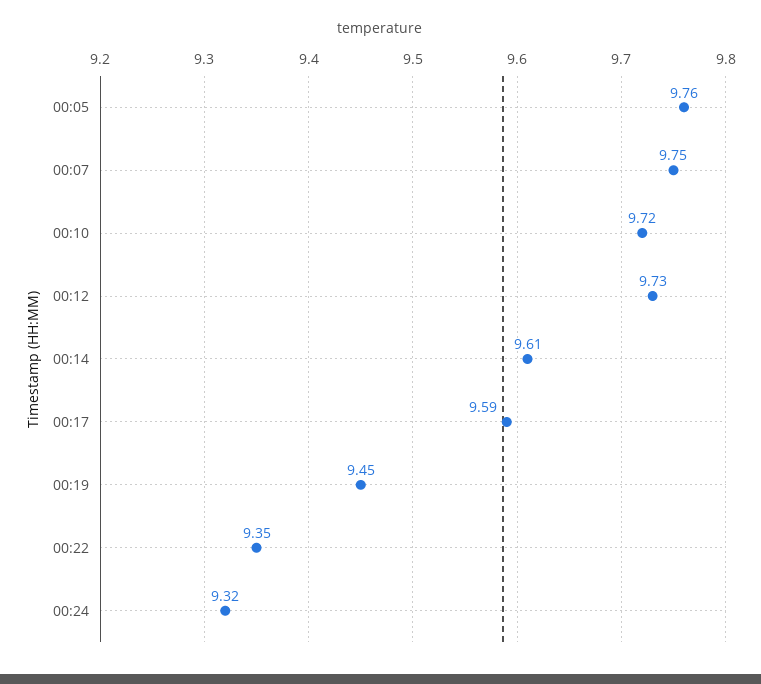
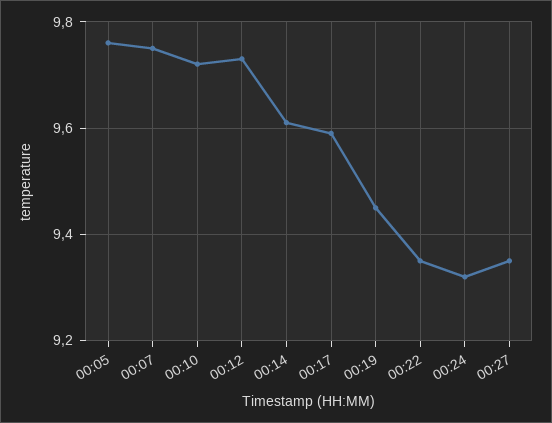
00:27: none -> 9.35

